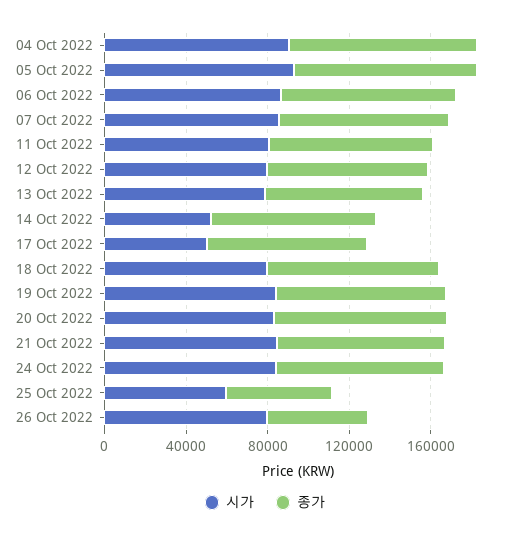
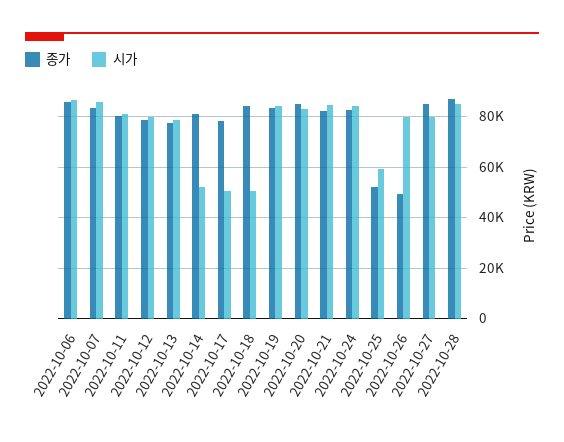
시가, 04 Oct 2022: 90000 -> none
종가, 04 Oct 2022: 90000 -> none
시가, 05 Oct 2022: 90000 -> none
종가, 05 Oct 2022: 90000 -> none
시가, 18 Oct 2022: 80000 -> 50000
종가, 2022-10-27: none -> 85000
시가, 2022-10-27: none -> 80000
종가, 2022-10-28: none -> 87500
시가, 2022-10-28: none -> 85000

